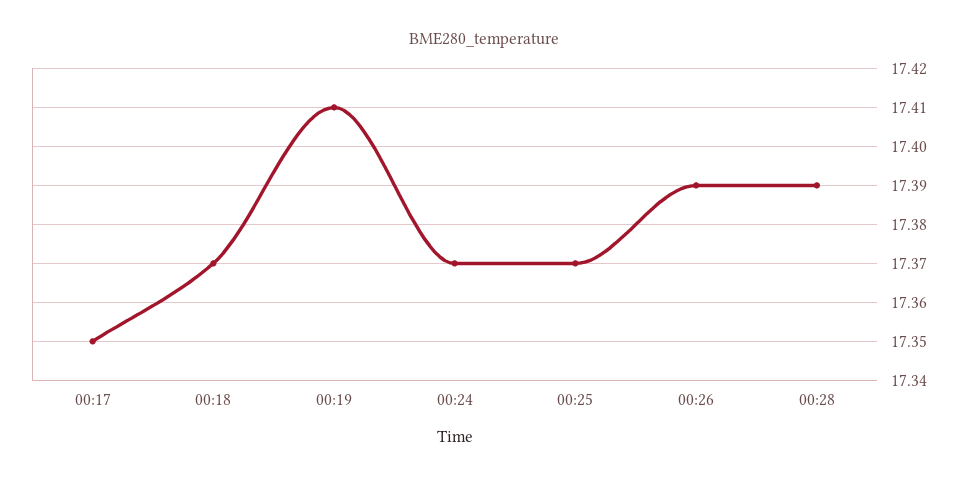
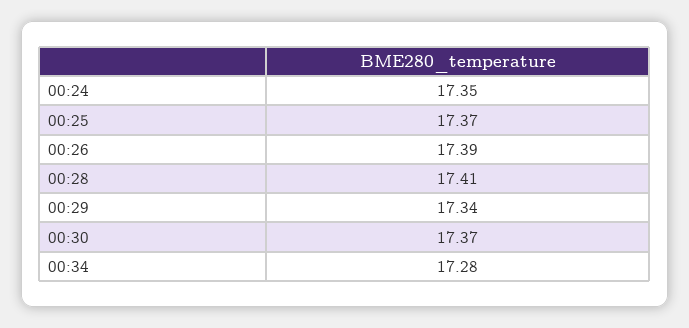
00:17: 17.35 -> none
00:18: 17.37 -> none
00:19: 17.41 -> none
00:24: 17.37 -> 17.35
00:28: 17.39 -> 17.41
00:29: none -> 17.34
00:30: none -> 17.37
00:34: none -> 17.28

